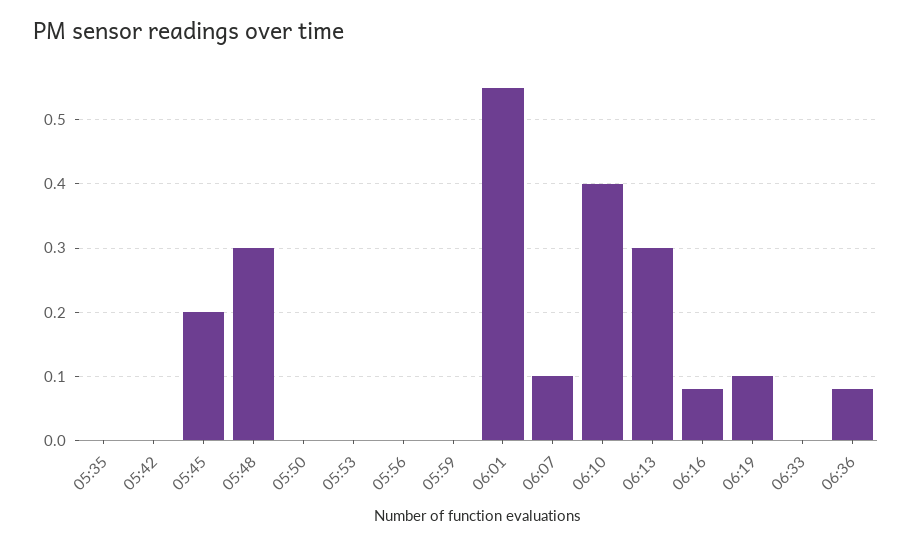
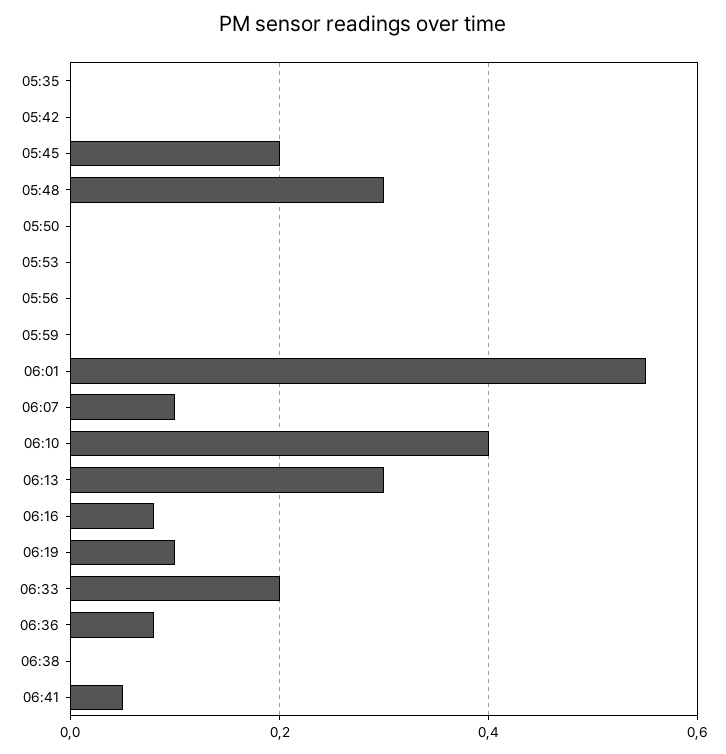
06:33: 0 -> 0.2
06:38: none -> 0
06:41: none -> 0.05

